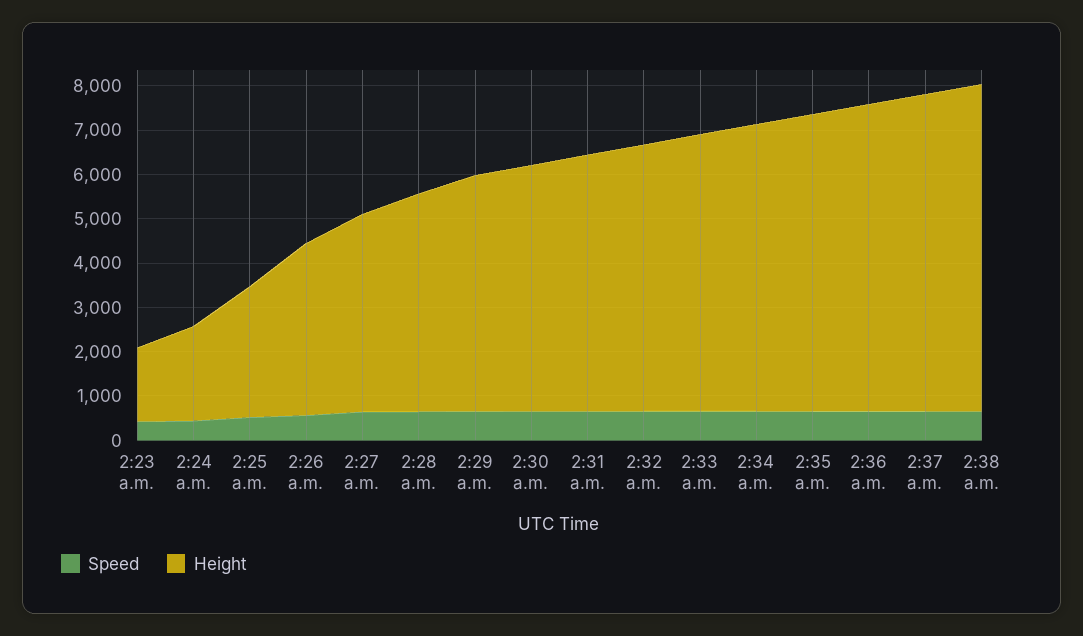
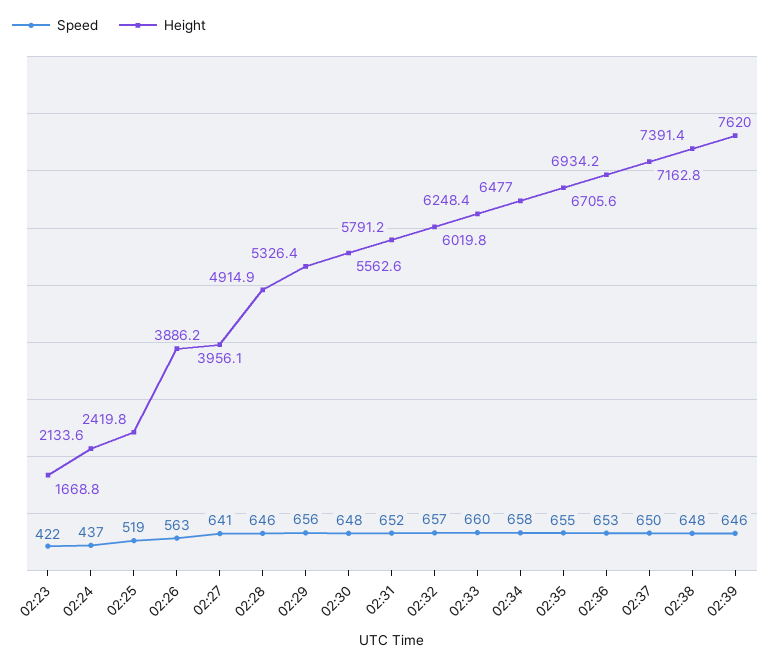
Height, 2:25 a.m.: 3000 -> 2419.8
Height, 2:27 a.m.: 4400 -> 3956.1
Speed, 02:39: none -> 646
Height, 02:39: none -> 7620

